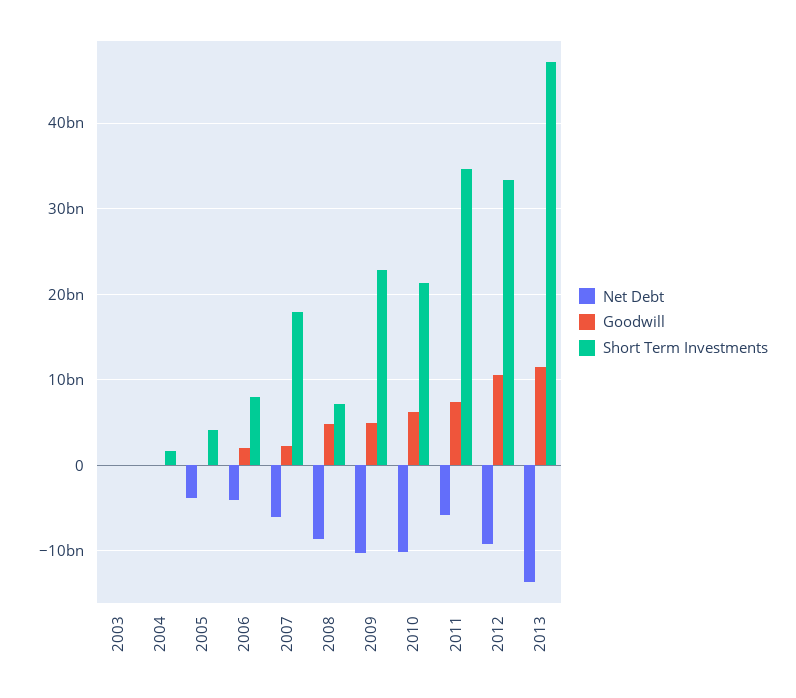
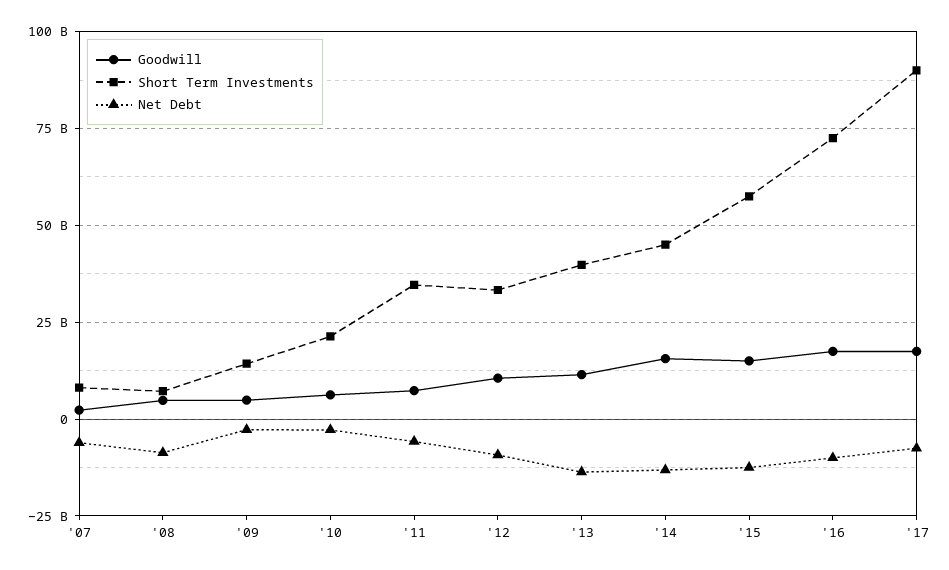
Net Debt, 2003: 0 -> none
Goodwill, 2003: 0 -> none
Short Term Investments, 2003: 0 -> none
Net Debt, 2004: 0 -> none
Goodwill, 2004: 0 -> none
Short Term Investments, 2004: 2000000000 -> none
Net Debt, 2005: -4000000000 -> none
Goodwill, 2005: 0 -> none
Short Term Investments, 2005: 4000000000 -> none
Net Debt, 2006: -4000000000 -> none
Goodwill, 2006: 2000000000 -> none
Short Term Investments, 2006: 8000000000 -> none
Short Term Investments, 2007: 18000000000 -> 7500000000
Net Debt, 2009: -10000000000 -> -2500000000
Short Term Investments, 2009: 23000000000 -> 15000000000
Net Debt, 2010: -10000000000 -> -2500000000
Short Term Investments, 2013: 47000000000 -> 40000000000
Goodwill, '14: none -> 15000000000
Short Term Investments, '14: none -> 45000000000
Net Debt, '14: none -> -12500000000
Goodwill, '15: none -> 15000000000
Short Term Investments, '15: none -> 57500000000
Net Debt, '15: none -> -12500000000
Goodwill, '16: none -> 17500000000
Short Term Investments, '16: none -> 72500000000
Net Debt, '16: none -> -10000000000
Goodwill, '17: none -> 17500000000
Short Term Investments, '17: none -> 90000000000
Net Debt, '17: none -> -7500000000

